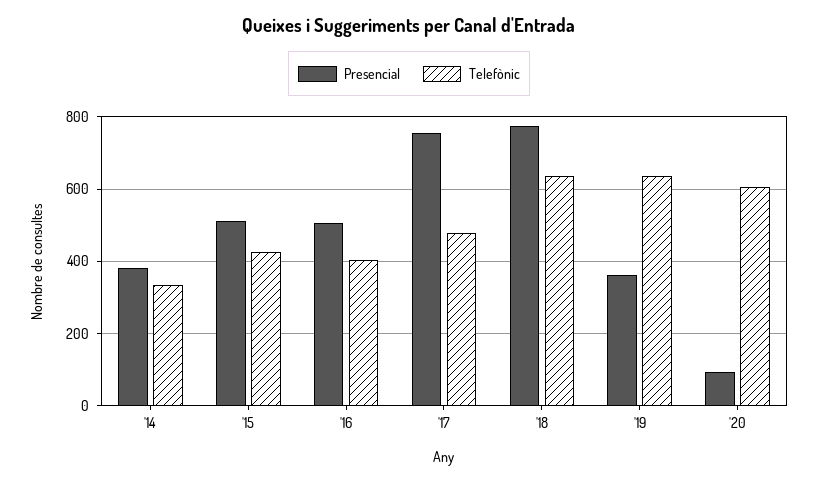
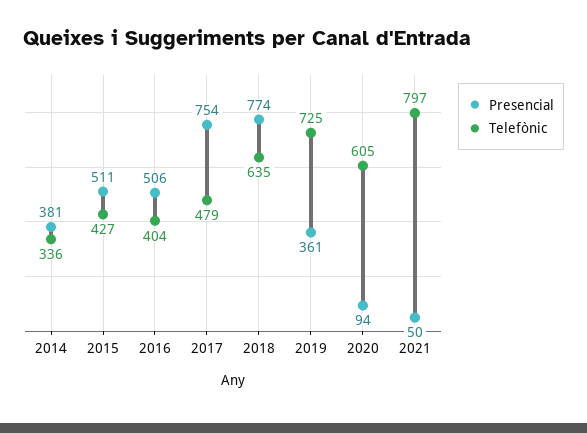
Telefònic, '19: 640 -> 725
Presencial, 2021: none -> 50
Telefònic, 2021: none -> 797

